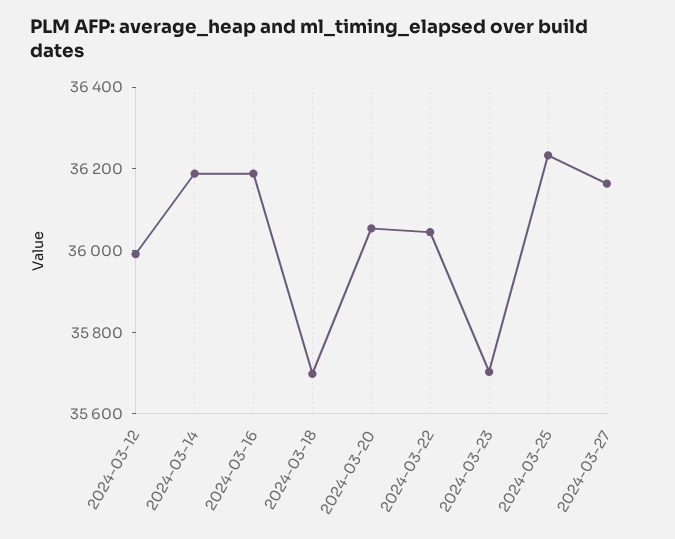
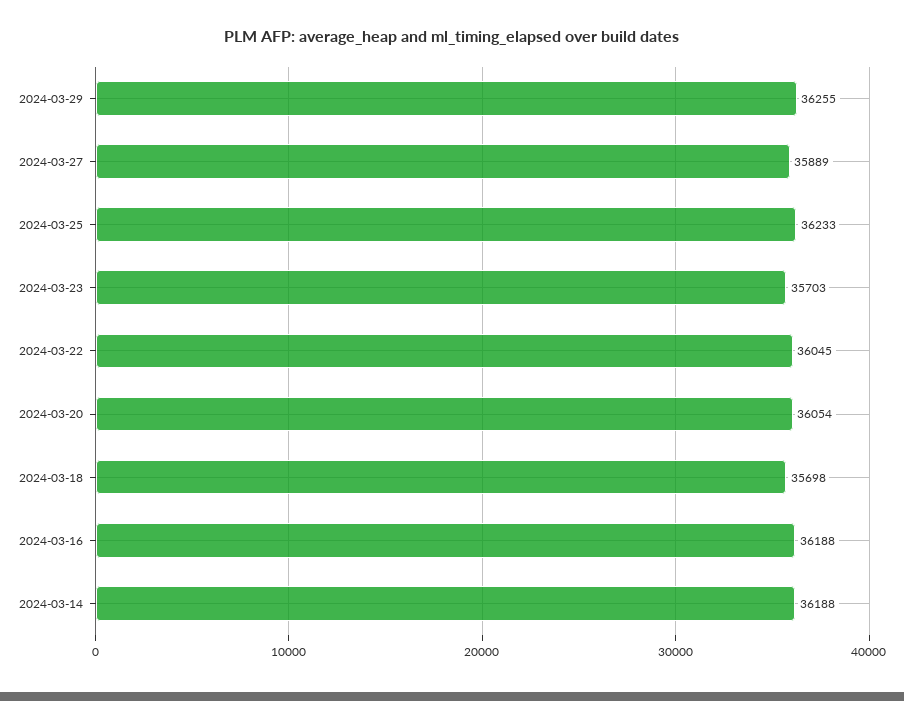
2024-03-12: 36000 -> none
2024-03-27: 36150 -> 35889
2024-03-29: none -> 36255

